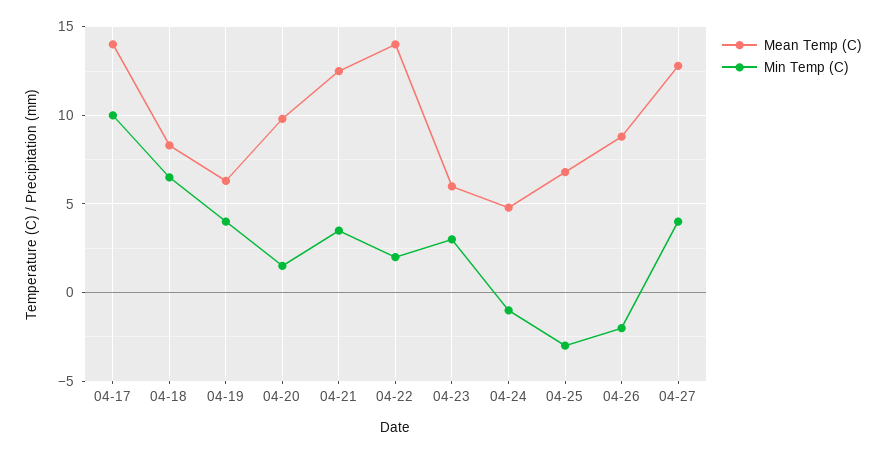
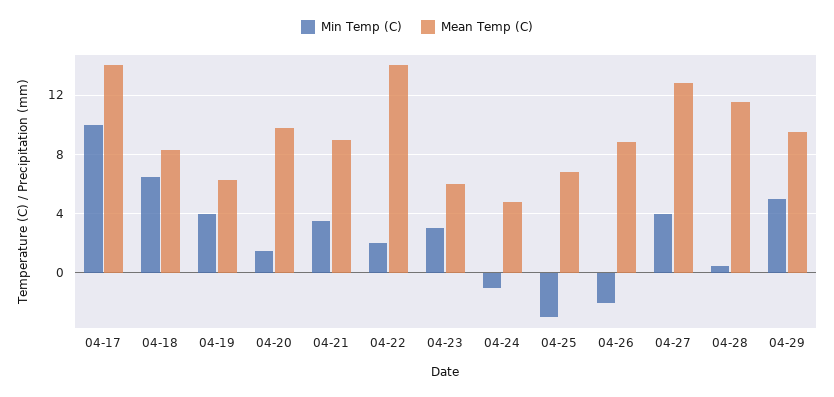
Mean Temp (C), 04-21: 12.5 -> 9
Min Temp (C), 04-28: none -> 0.5
Mean Temp (C), 04-28: none -> 11.5
Min Temp (C), 04-29: none -> 5
Mean Temp (C), 04-29: none -> 9.5

